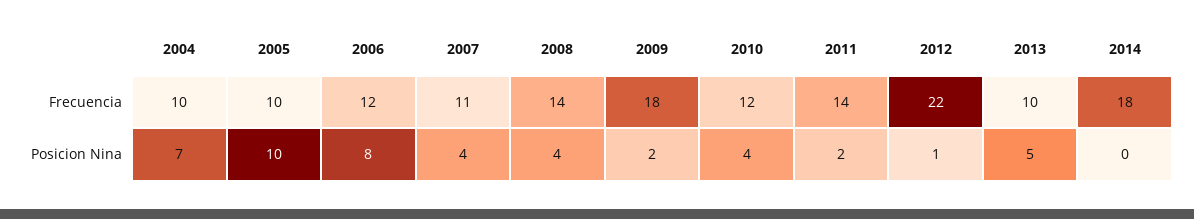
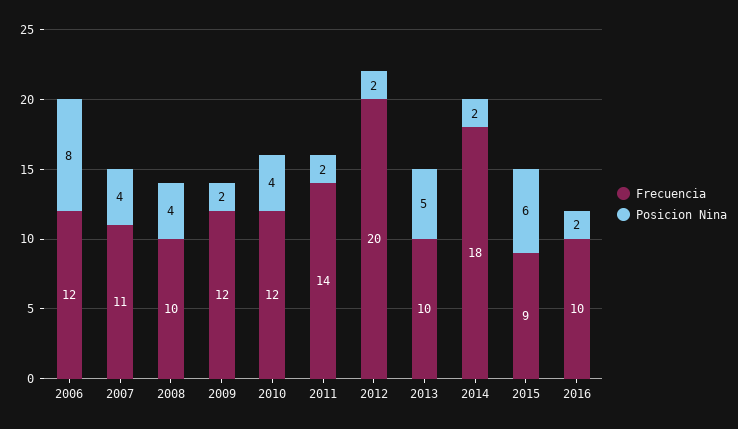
Frecuencia, 2004: 10 -> none
Frecuencia, 2005: 10 -> none
Frecuencia, 2008: 14 -> 10
Frecuencia, 2009: 18 -> 12
Frecuencia, 2012: 22 -> 20
Posicion Nina, 2004: 7 -> none
Posicion Nina, 2005: 10 -> none
Posicion Nina, 2012: 1 -> 2
Posicion Nina, 2014: 0 -> 2
Frecuencia, 2015: none -> 9
Posicion Nina, 2015: none -> 6
Frecuencia, 2016: none -> 10
Posicion Nina, 2016: none -> 2

